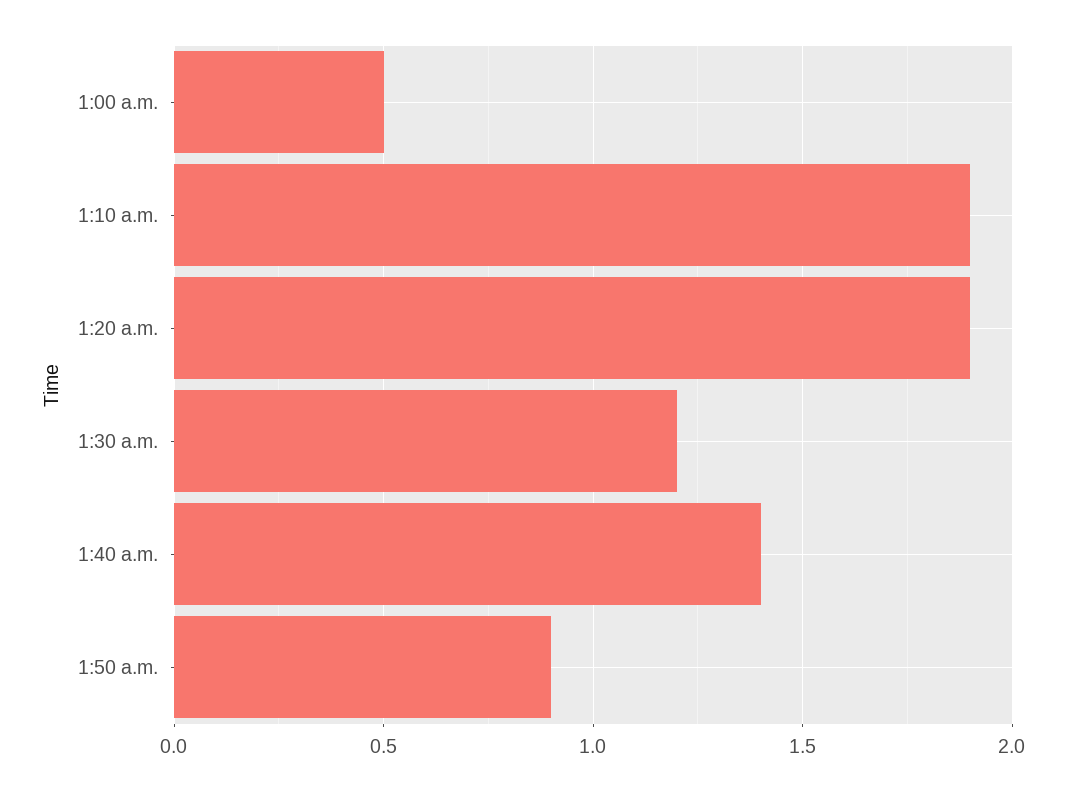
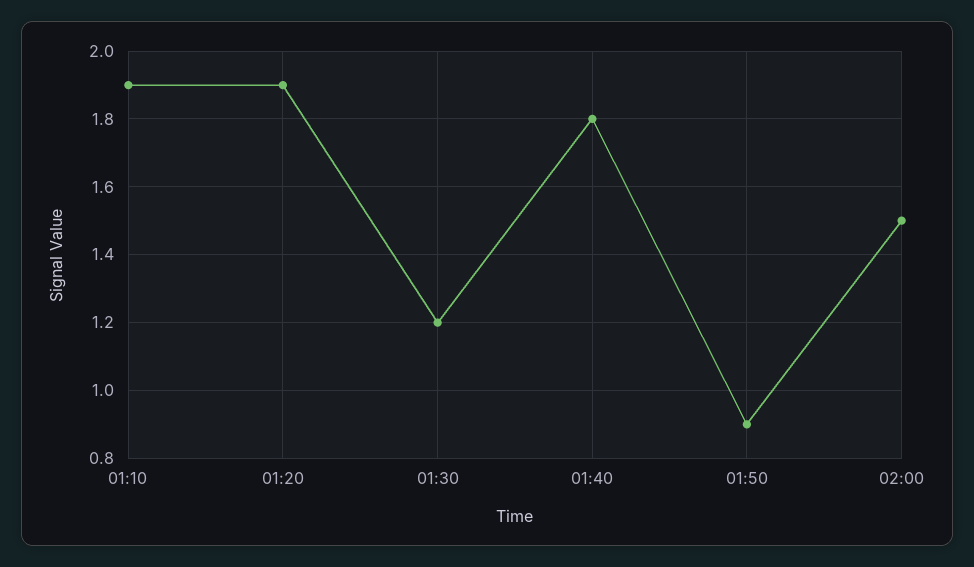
1:00 a.m.: 0.5 -> none
1:40 a.m.: 1.4 -> 1.8
02:00: none -> 1.5

